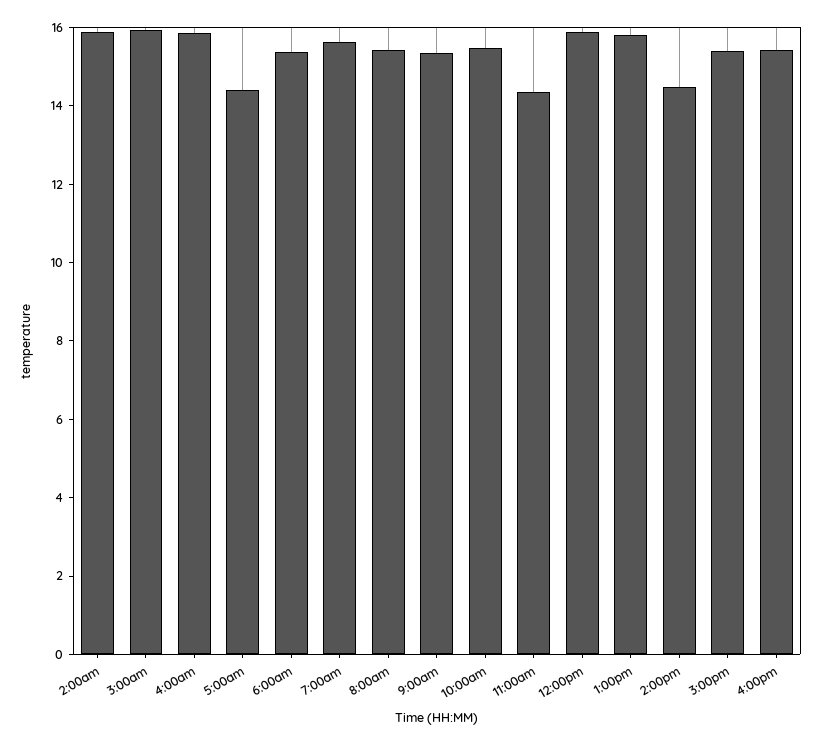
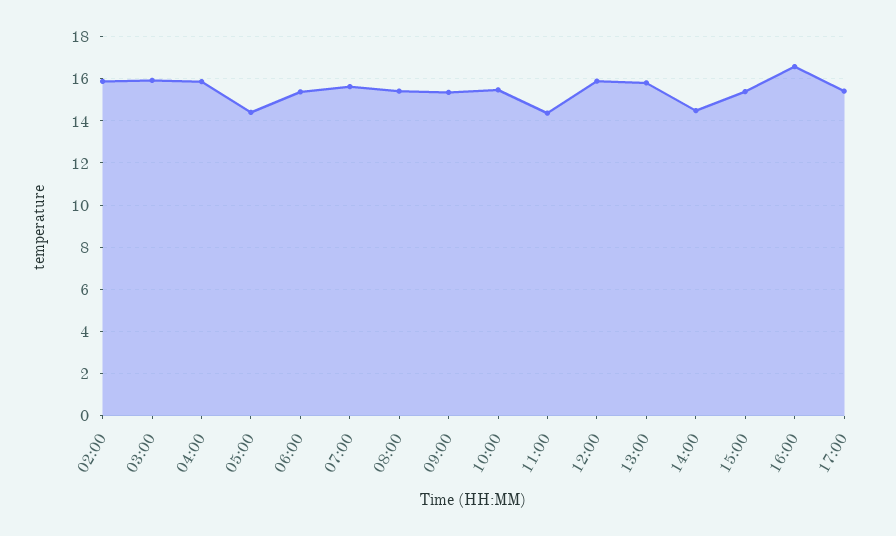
4:00pm: 15.5 -> 16.5
17:00: none -> 15.5

